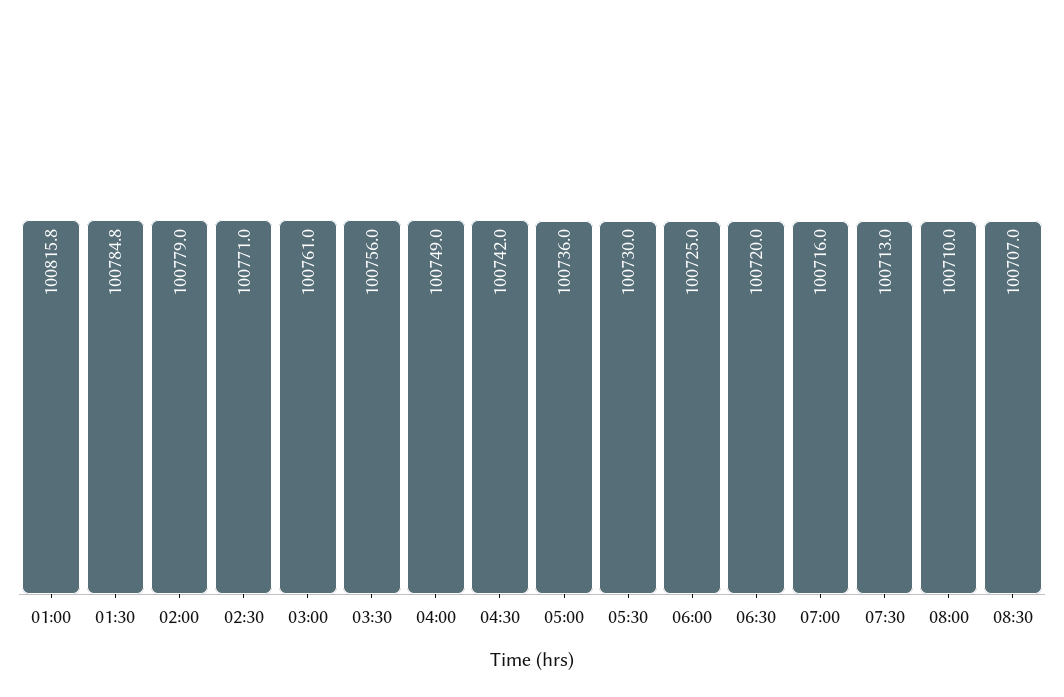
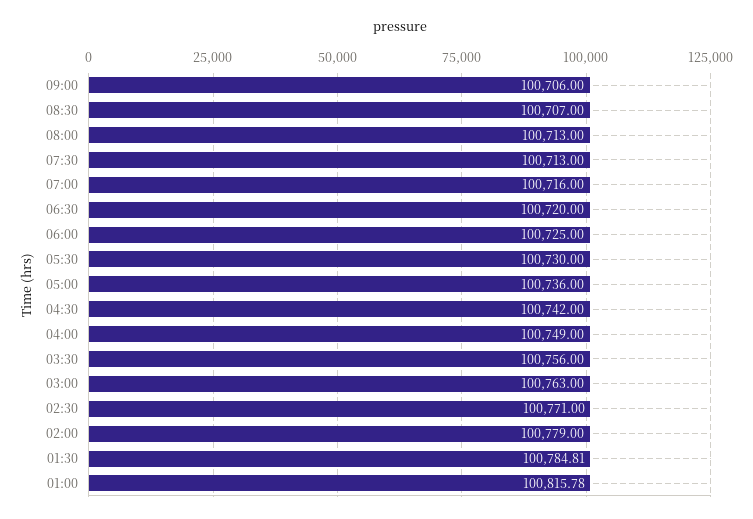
03:00: 100761 -> 100763
08:00: 100710 -> 100713
09:00: none -> 100706

